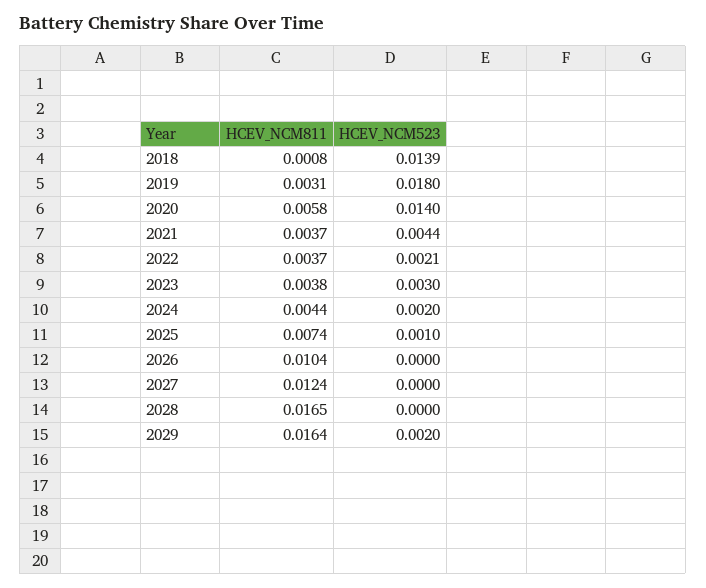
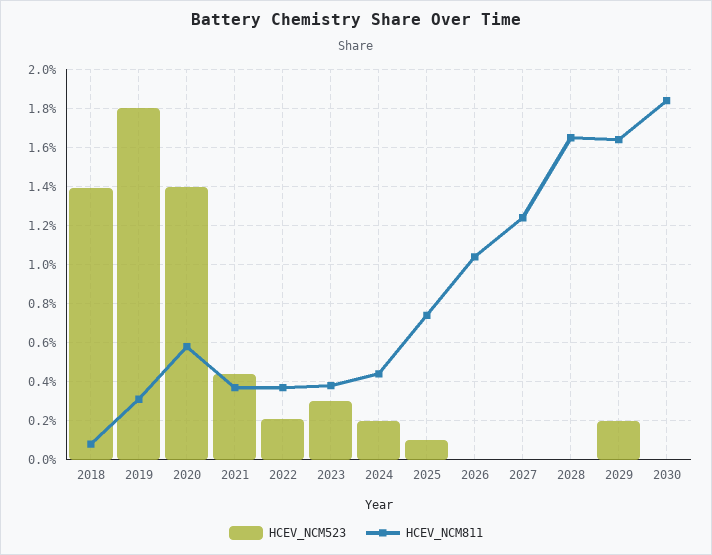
HCEV_NCM523, 2030: none -> 0
HCEV_NCM811, 2030: none -> 0.0185

